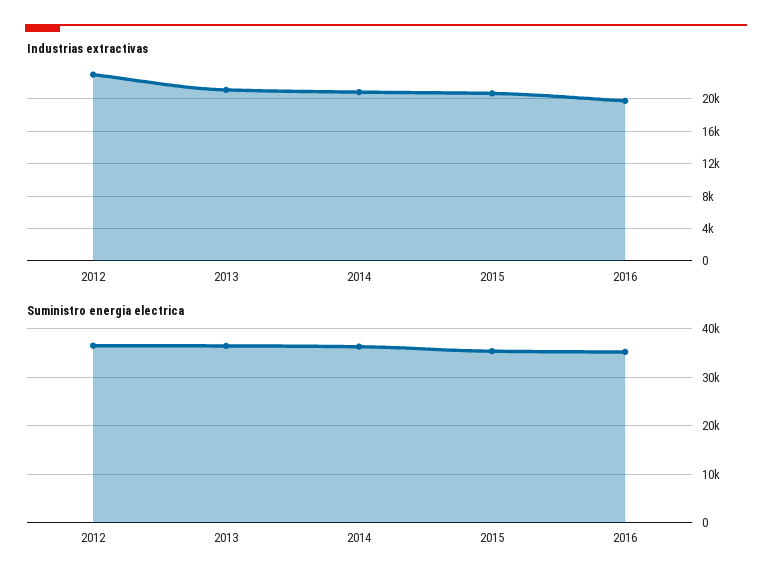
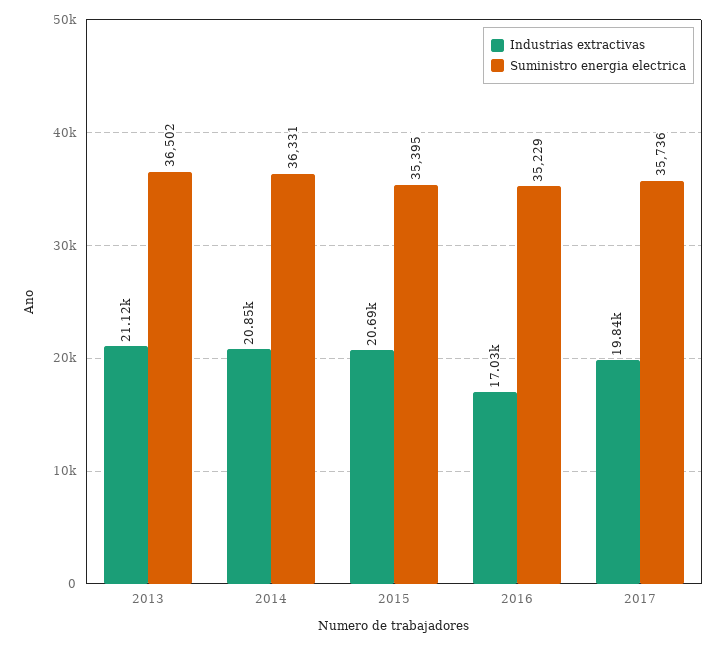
Industrias extractivas, 2012: 23000 -> none
Industrias extractivas, 2016: 20000 -> 17030
Suministro energia electrica, 2012: 36000 -> none
Industrias extractivas, 2017: none -> 19840
Suministro energia electrica, 2017: none -> 35736

